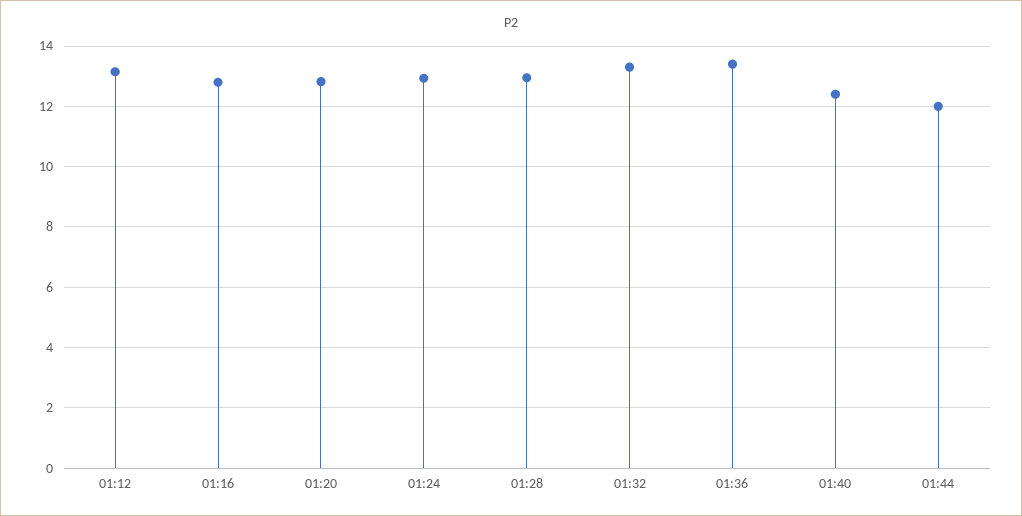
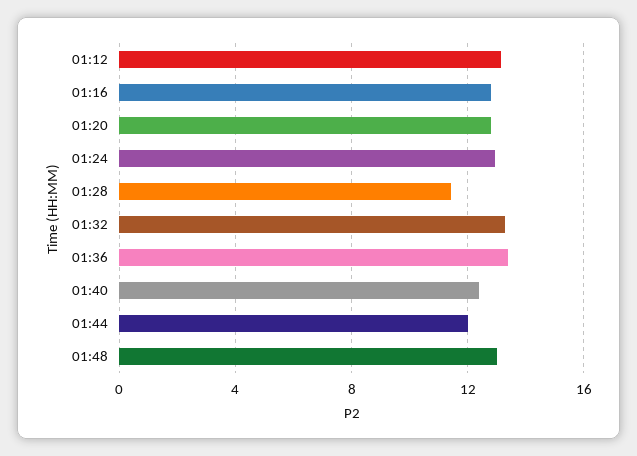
01:28: 13 -> 11.5
01:48: none -> 13

